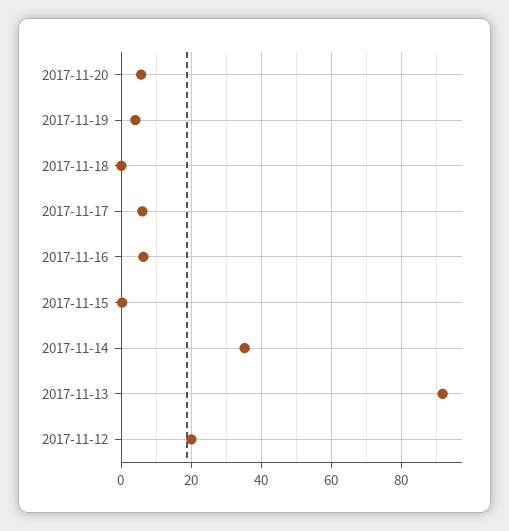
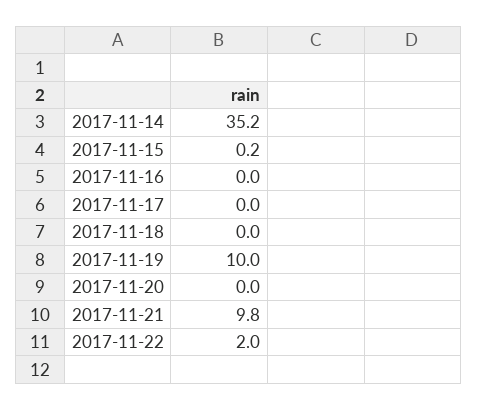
2017-11-20: 6 -> 0
2017-11-19: 4 -> 10
2017-11-17: 6 -> 0
2017-11-16: 6 -> 0
2017-11-13: 92 -> none
2017-11-12: 20 -> none
2017-11-21: none -> 9.8
2017-11-22: none -> 2

